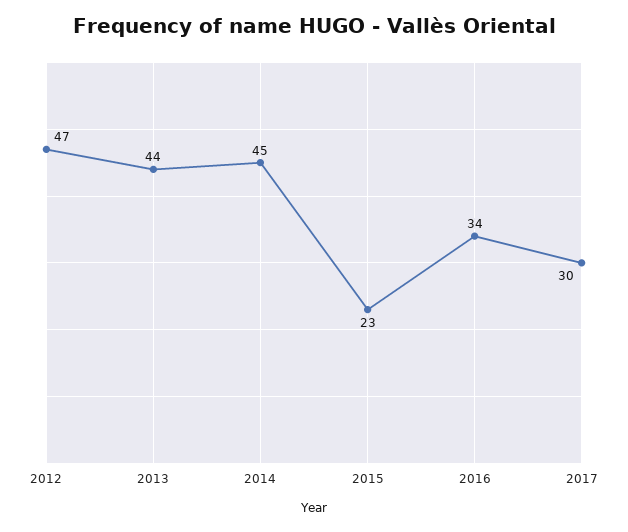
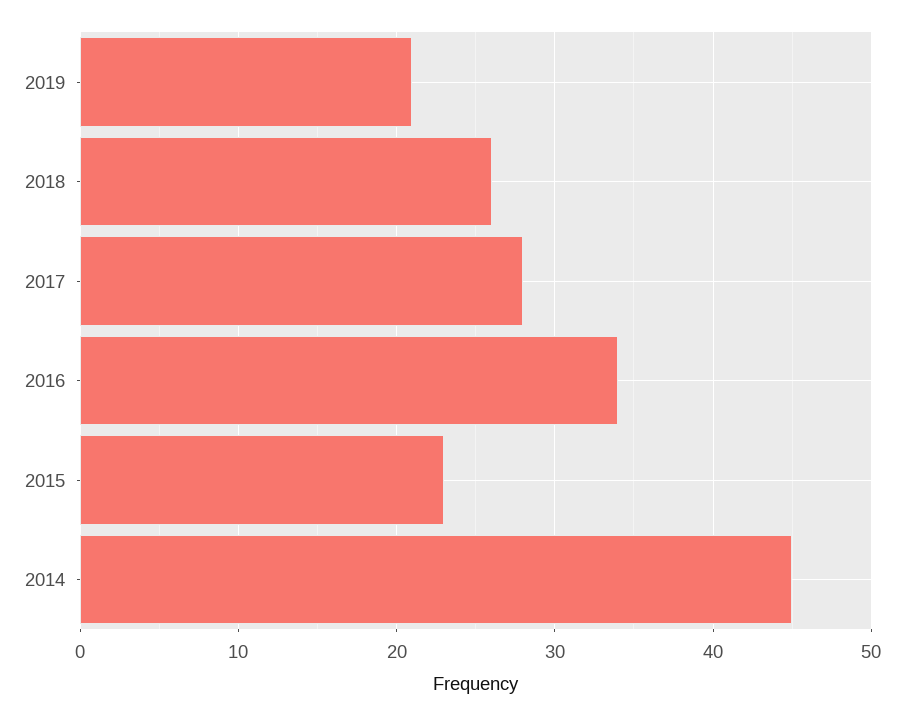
2012: 47 -> none
2013: 44 -> none
2017: 30 -> 28
2019: none -> 21
2018: none -> 26

